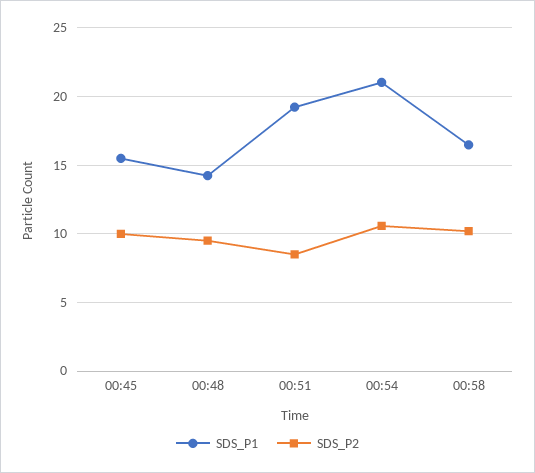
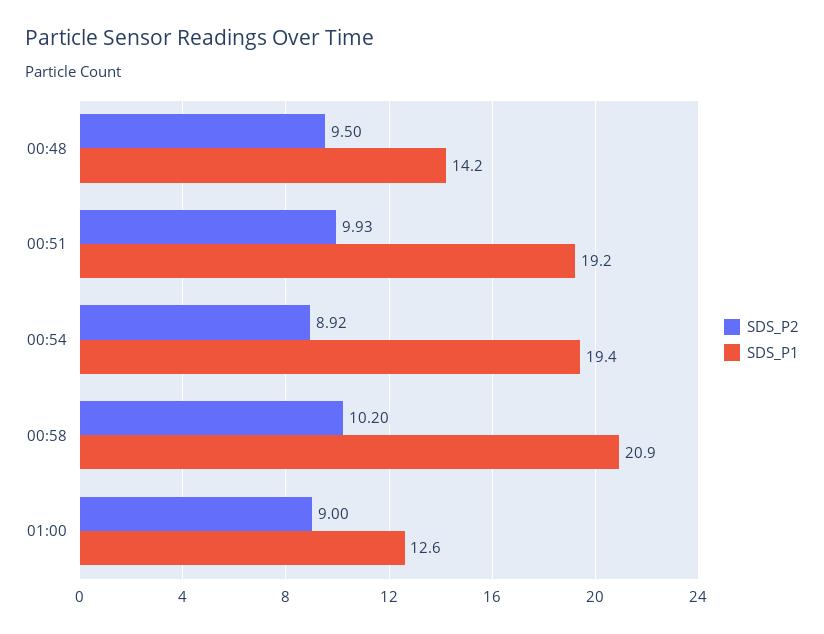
SDS_P1, 00:45: 15.5 -> none
SDS_P2, 00:45: 10 -> none
SDS_P2, 00:51: 8.5 -> 9.93
SDS_P1, 00:54: 21 -> 19.4
SDS_P2, 00:54: 10.5 -> 8.92
SDS_P1, 00:58: 16.5 -> 20.9
SDS_P2, 01:00: none -> 9
SDS_P1, 01:00: none -> 12.6

